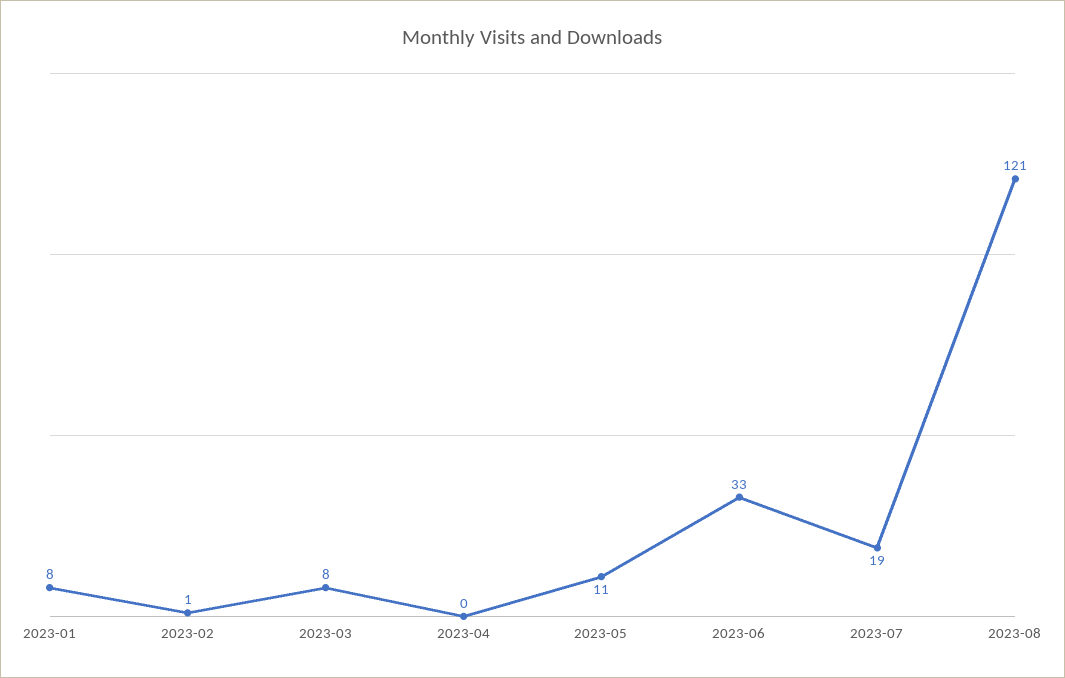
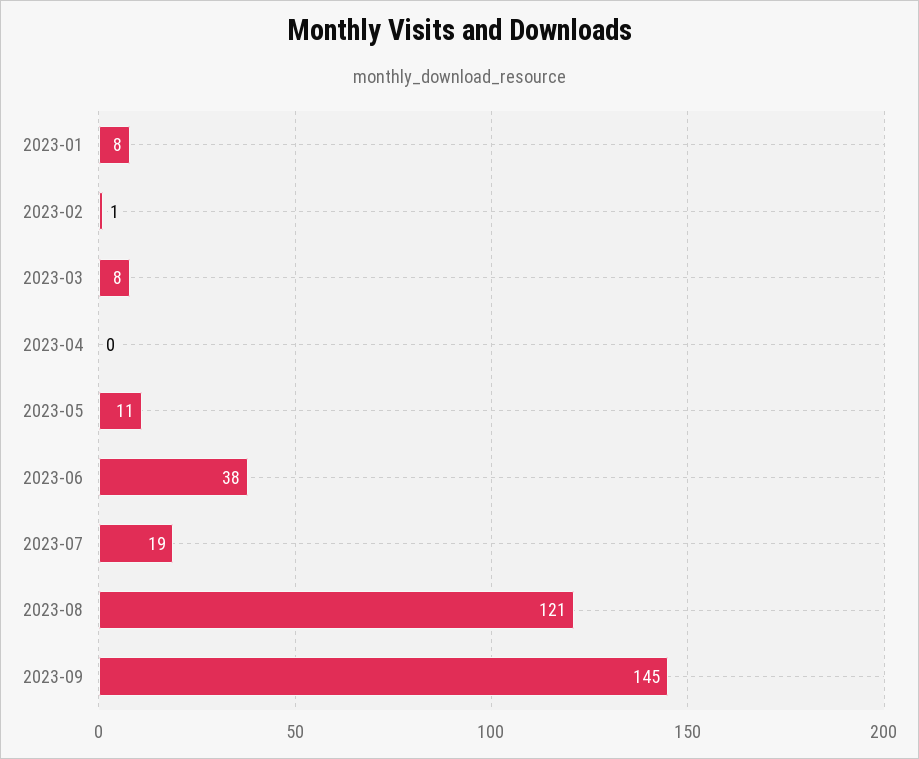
2023-06: 33 -> 38
2023-09: none -> 145

